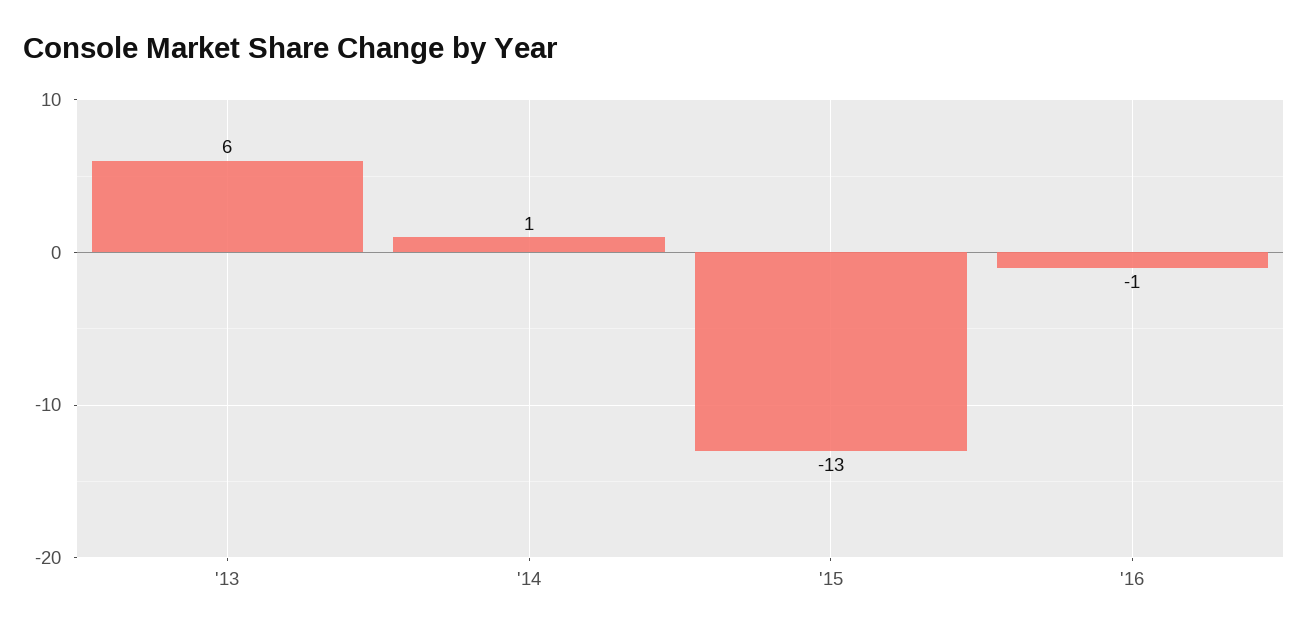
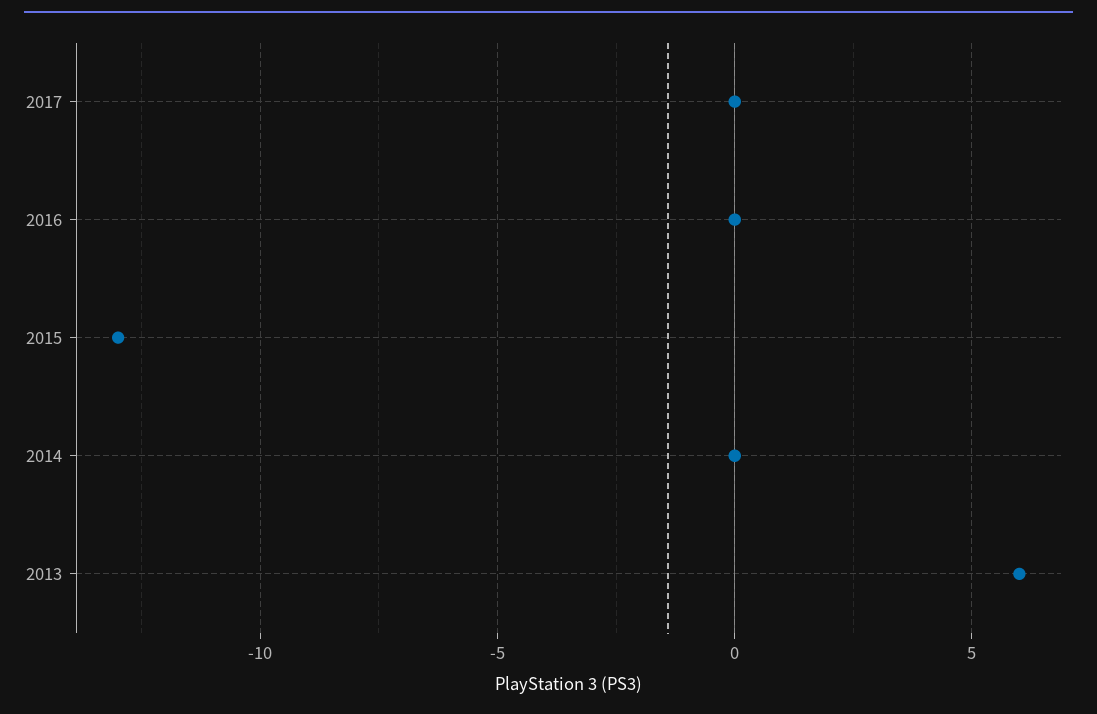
'14: 1 -> 0
'16: -1 -> 0
2017: none -> 0

